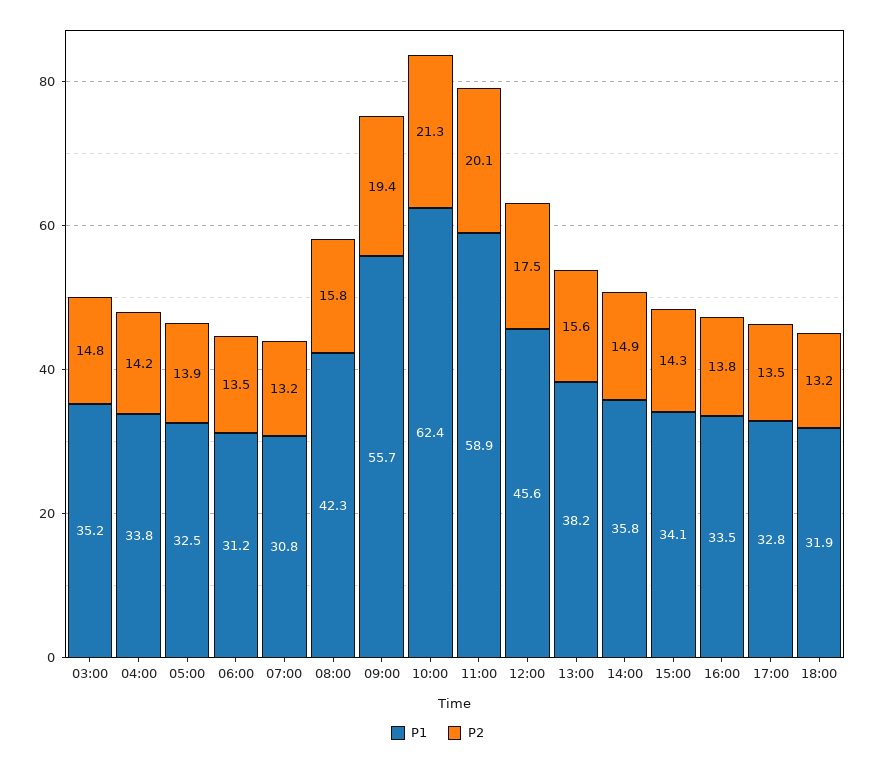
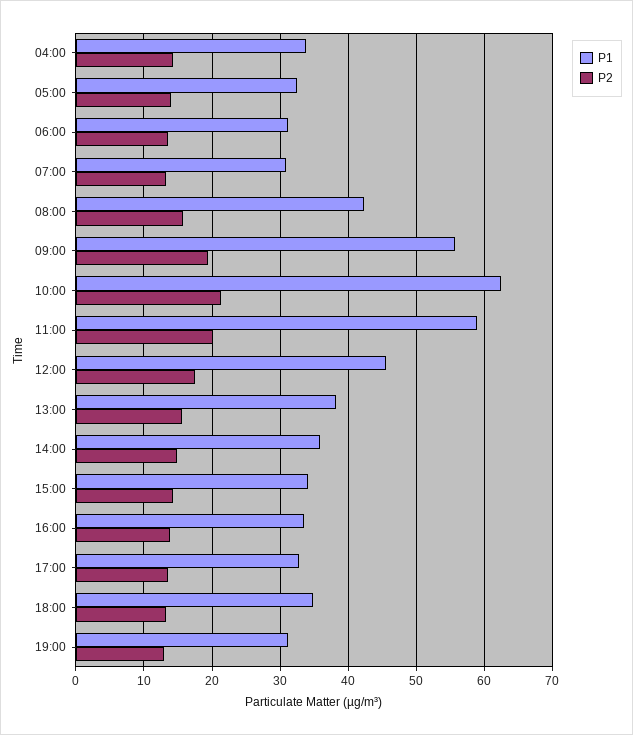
P1, 03:00: 35.2 -> none
P2, 03:00: 14.8 -> none
P1, 18:00: 31.9 -> 35
P1, 19:00: none -> 31
P2, 19:00: none -> 13

